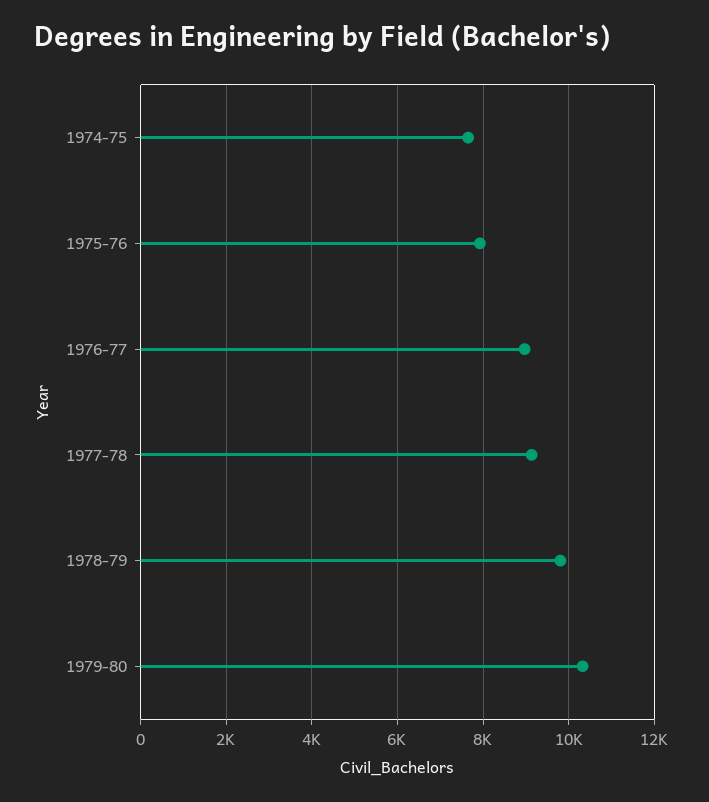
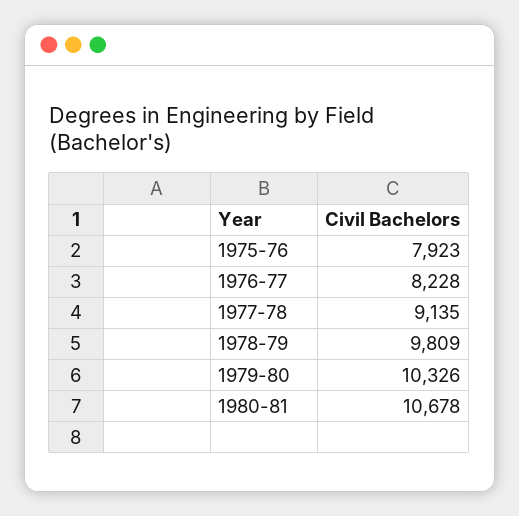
1974-75: 7600 -> none
1976-77: 9000 -> 8228
1980-81: none -> 10678

